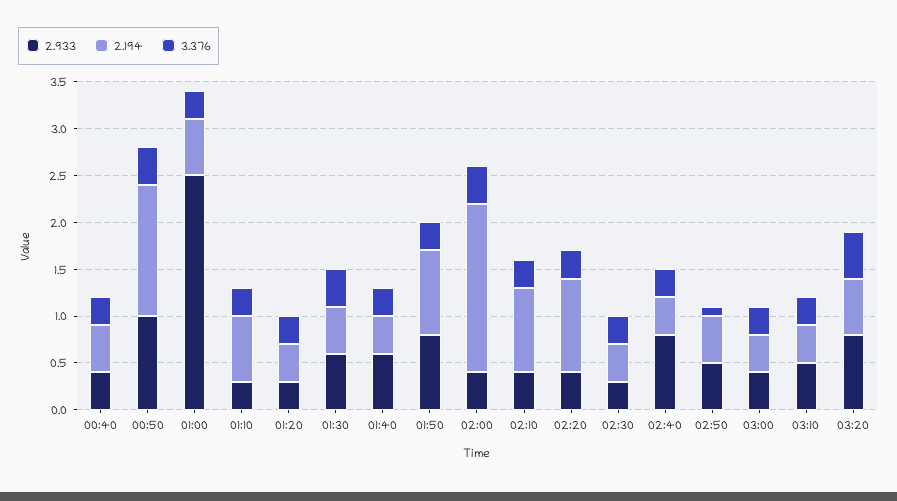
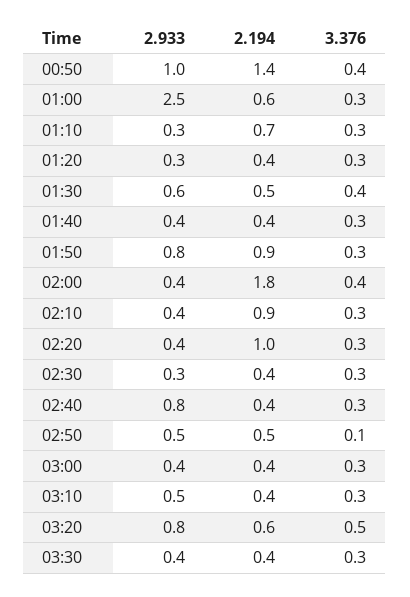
2.933, 00:40: 0.4 -> none
2.194, 00:40: 0.5 -> none
3.376, 00:40: 0.3 -> none
2.933, 01:40: 0.6 -> 0.4
2.933, 03:30: none -> 0.4
2.194, 03:30: none -> 0.4
3.376, 03:30: none -> 0.3

